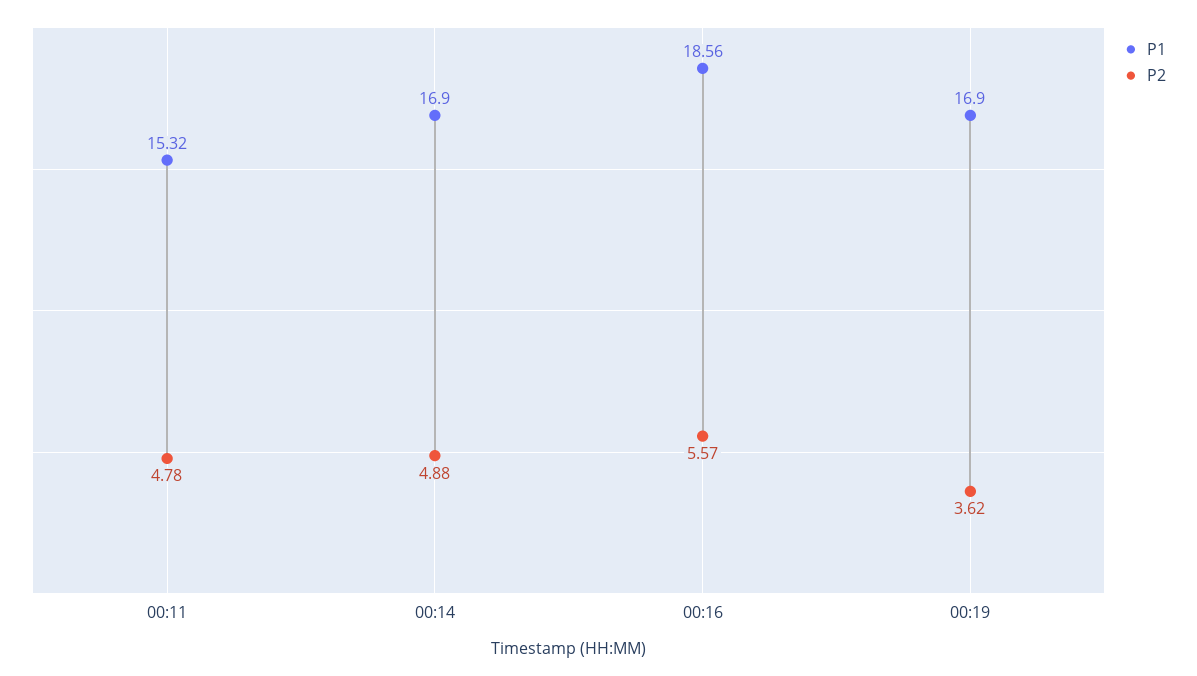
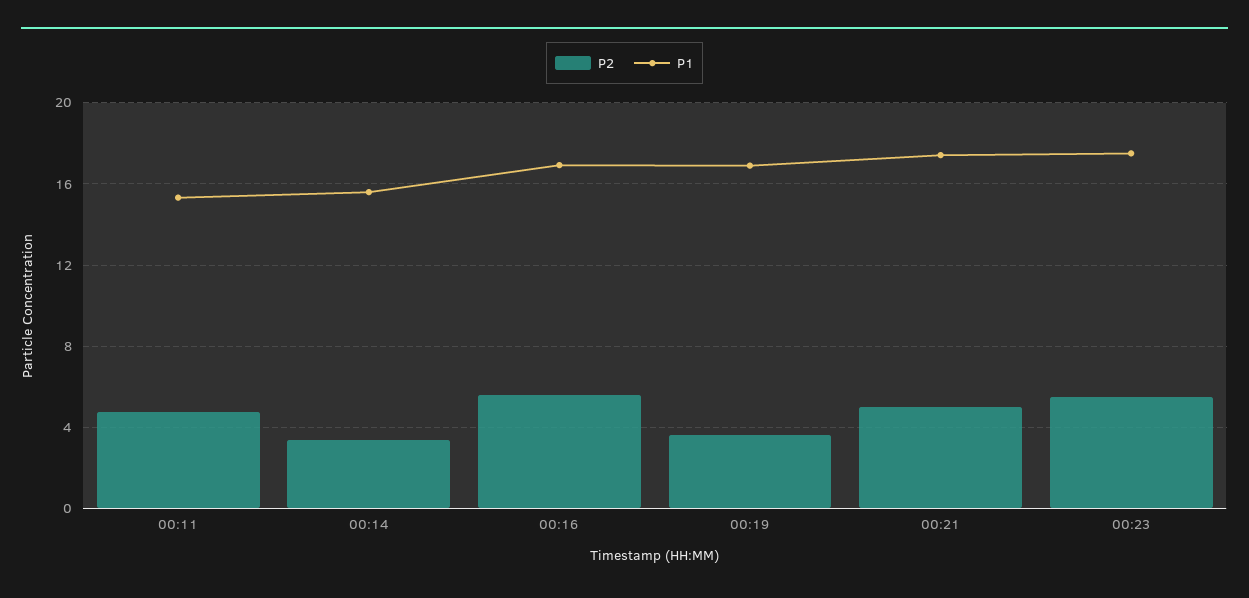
P1, 00:14: 16.9 -> 15.5
P2, 00:14: 4.88 -> 3.5
P1, 00:16: 18.56 -> 17
P2, 00:21: none -> 5
P1, 00:21: none -> 17.5
P2, 00:23: none -> 5.5
P1, 00:23: none -> 17.5

